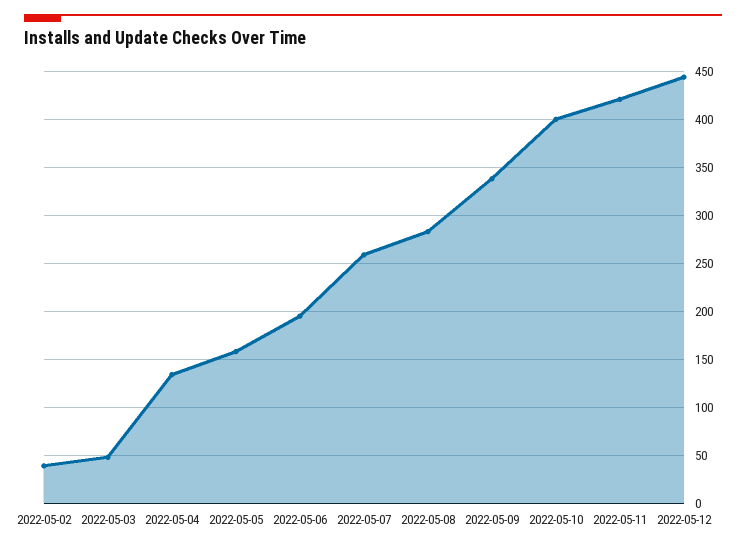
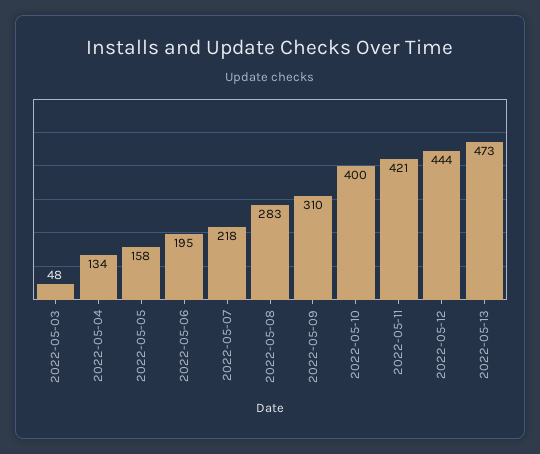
2022-05-02: 40 -> none
2022-05-07: 260 -> 218
2022-05-09: 340 -> 310
2022-05-13: none -> 473

